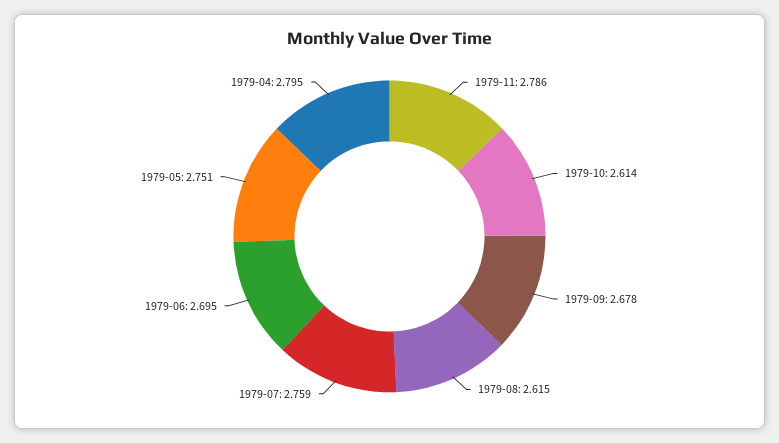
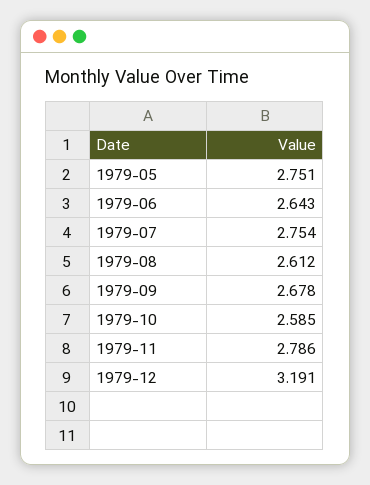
1979-10: 2.614 -> 2.585
1979-08: 2.615 -> 2.612
1979-07: 2.759 -> 2.754
1979-06: 2.695 -> 2.643
1979-04: 2.795 -> none
1979-12: none -> 3.191

